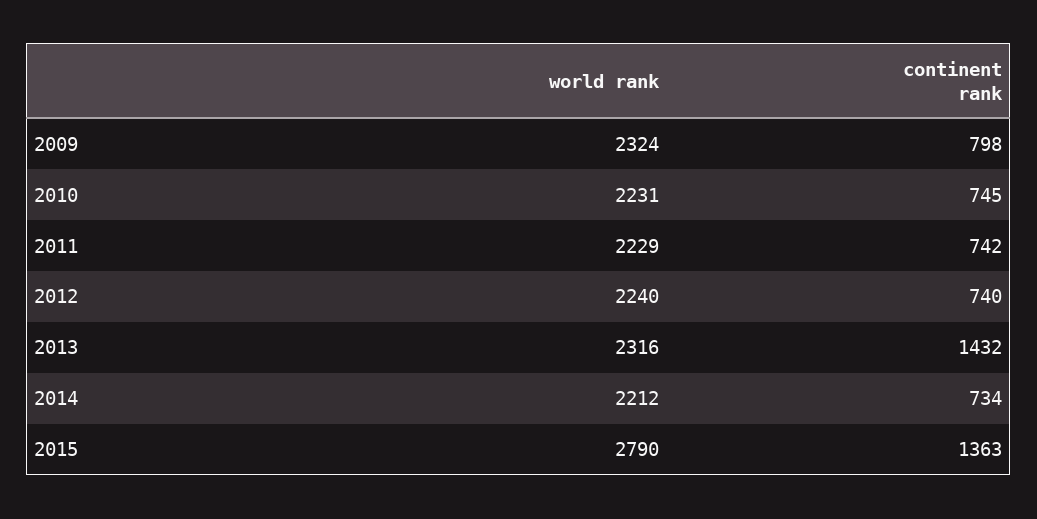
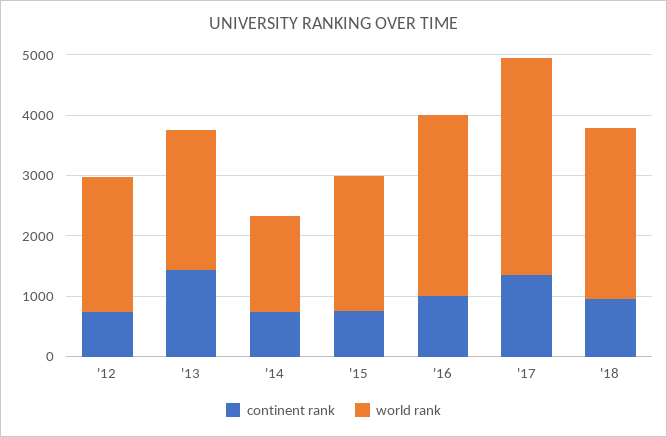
world rank, 2009: 2324 -> none
continent rank, 2009: 798 -> none
world rank, 2010: 2231 -> none
continent rank, 2010: 745 -> none
world rank, 2011: 2229 -> none
continent rank, 2011: 742 -> none
world rank, 2014: 2212 -> 1600
world rank, 2015: 2790 -> 2200
continent rank, 2015: 1363 -> 800
continent rank, '16: none -> 1000
world rank, '16: none -> 3000
continent rank, '17: none -> 1400
world rank, '17: none -> 3600
continent rank, '18: none -> 1000
world rank, '18: none -> 2800

